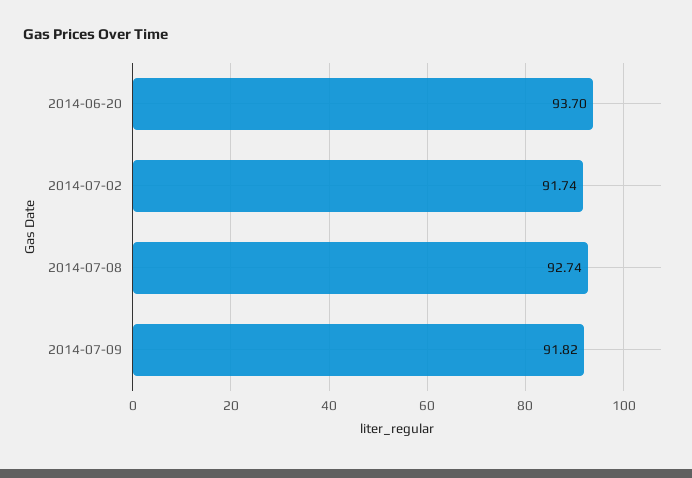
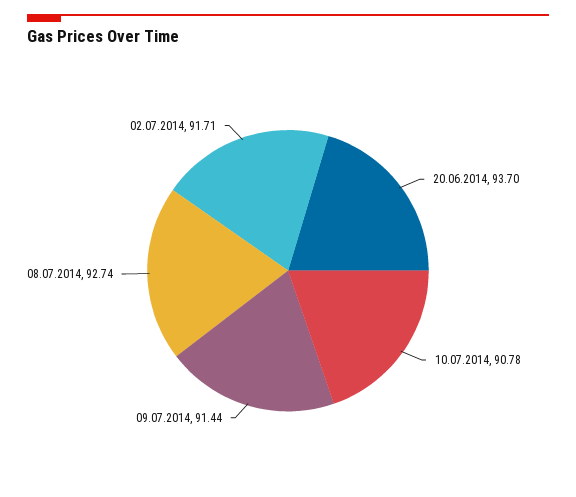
2014-07-02: 91.74 -> 91.71
2014-07-09: 91.82 -> 91.44
10.07.2014: none -> 90.78

